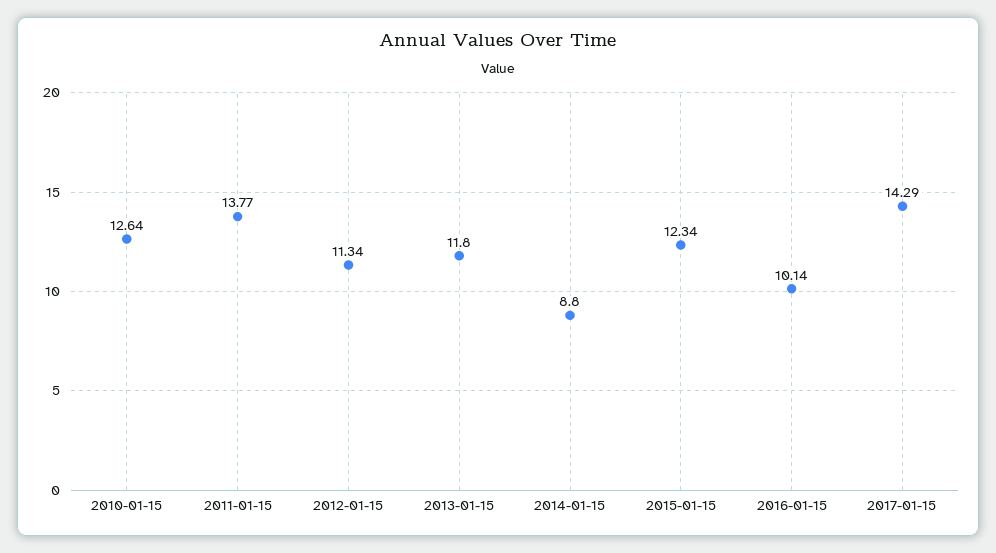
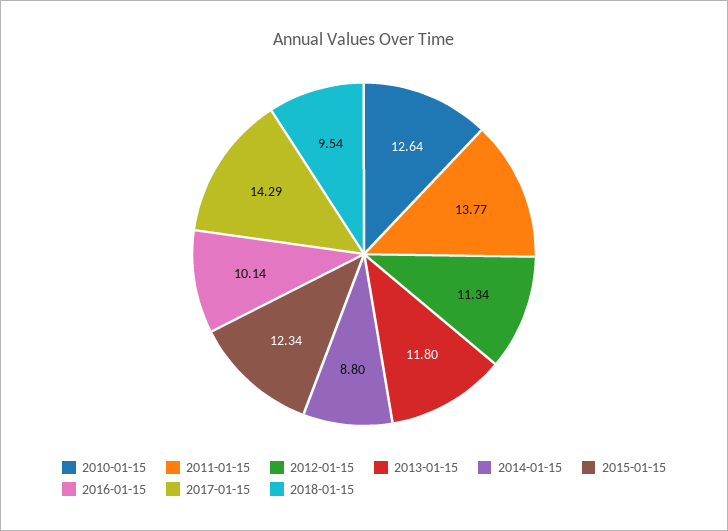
2018-01-15: none -> 9.54

